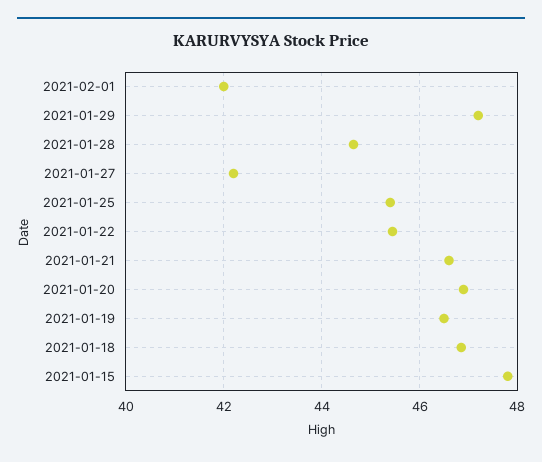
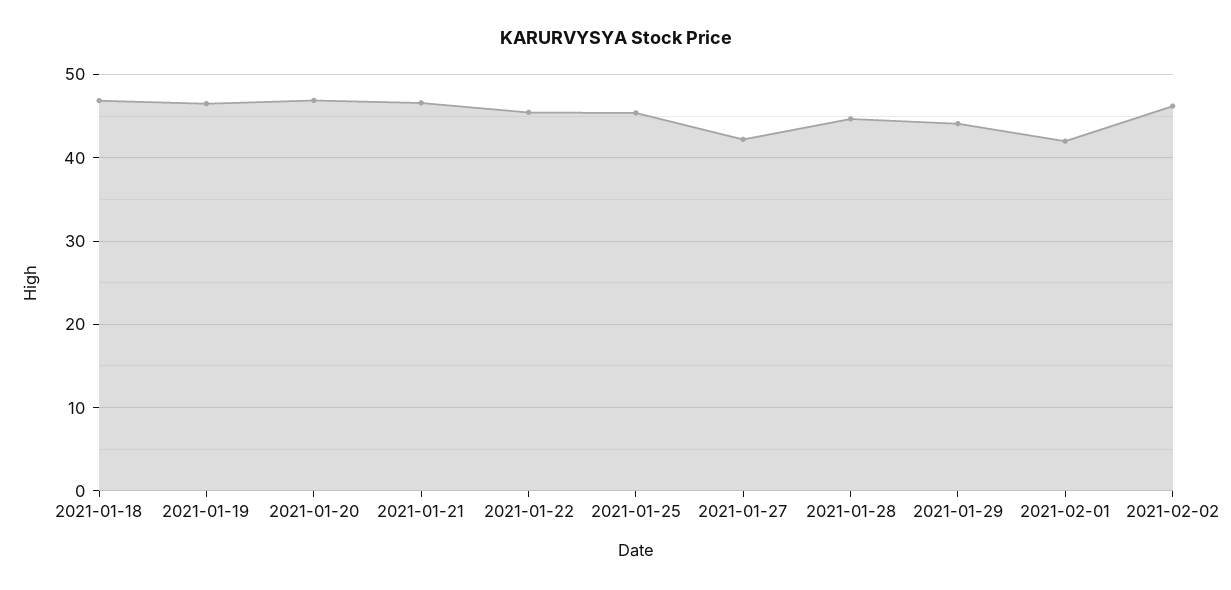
2021-01-29: 47.2 -> 44
2021-01-15: 47.8 -> none
2021-02-02: none -> 46

